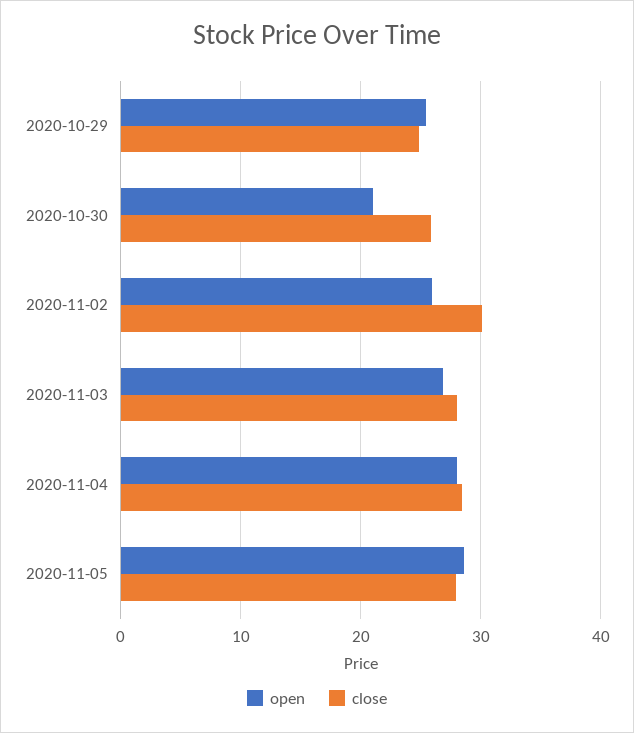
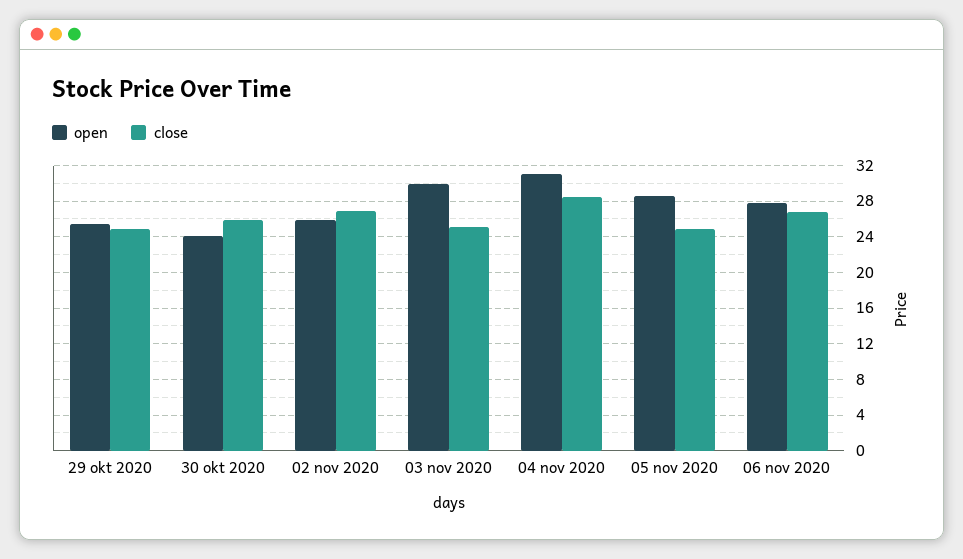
open, 2020-10-30: 21 -> 24
close, 2020-11-02: 30 -> 27
open, 2020-11-03: 27 -> 30
close, 2020-11-03: 28 -> 25
open, 2020-11-04: 28 -> 31
close, 2020-11-05: 28 -> 25
open, 06 nov 2020: none -> 28
close, 06 nov 2020: none -> 27

